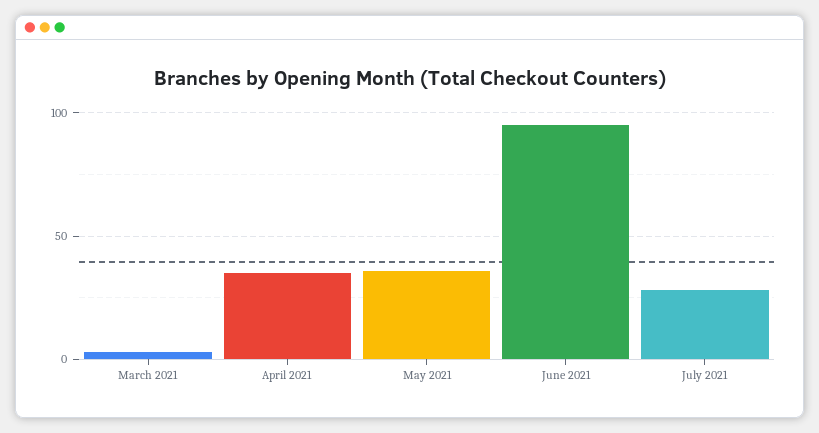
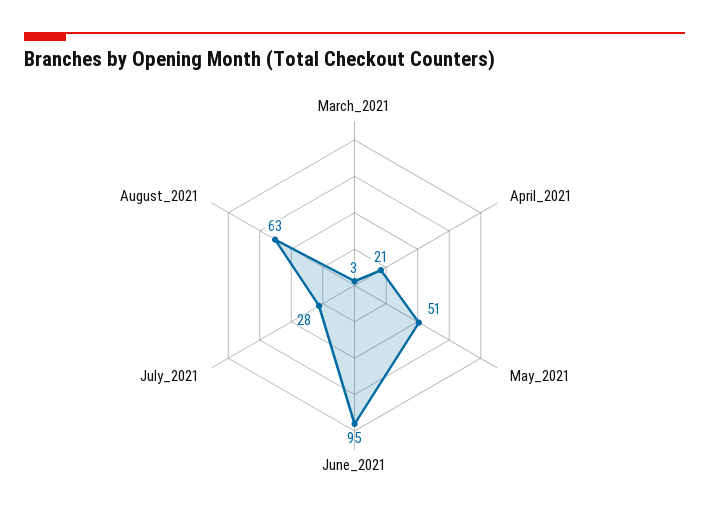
April 2021: 35 -> 21
May 2021: 35 -> 51
August_2021: none -> 63

